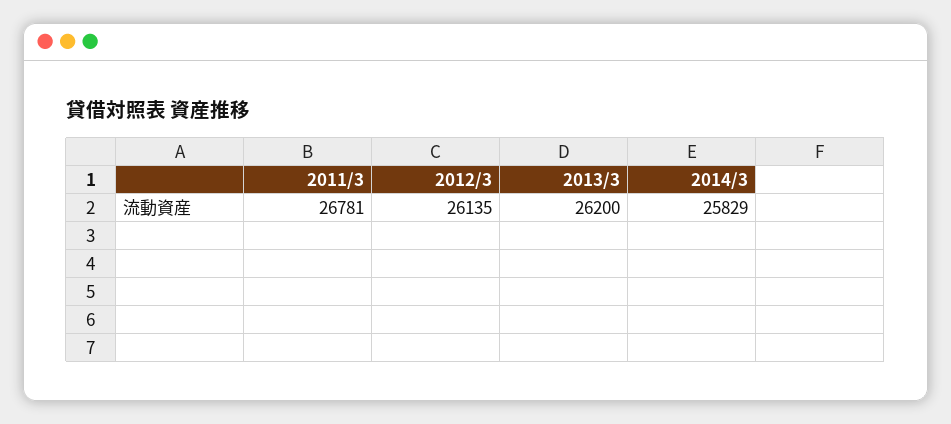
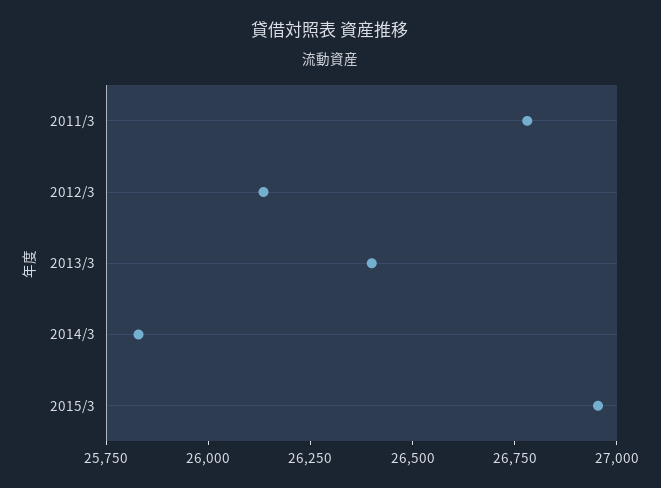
2013/3: 26200 -> 26400
2015/3: none -> 26950

